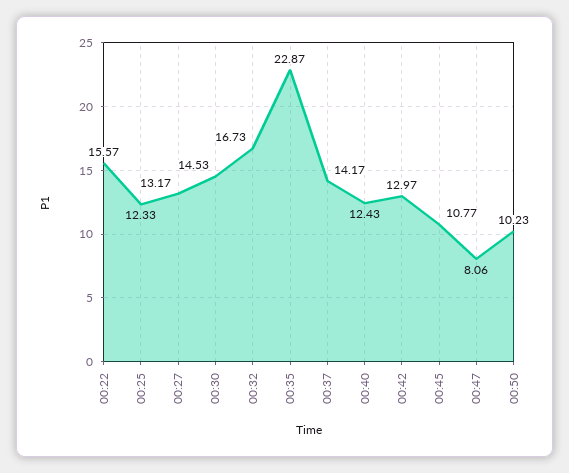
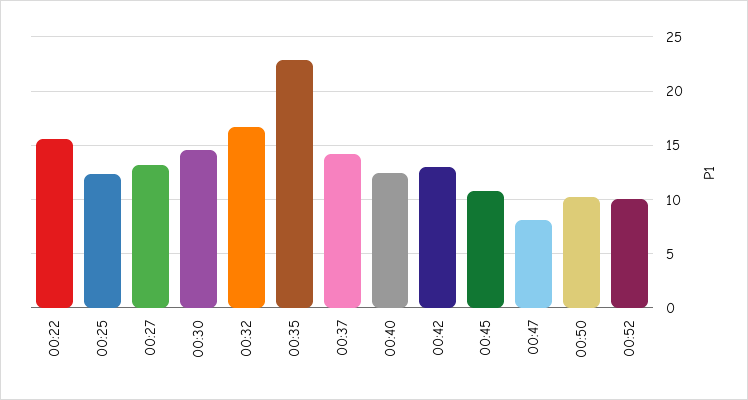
00:52: none -> 10

